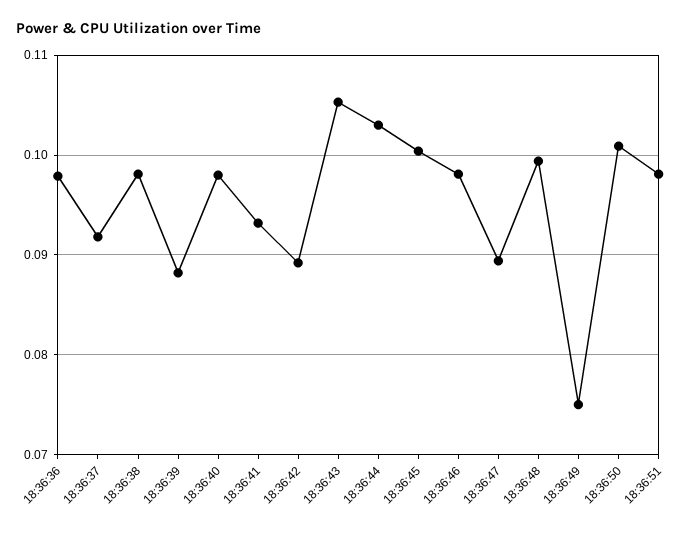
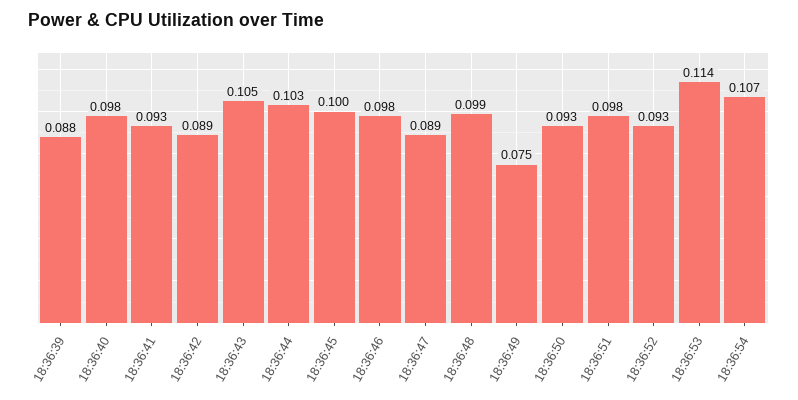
18:36:36: 0.098 -> none
18:36:37: 0.092 -> none
18:36:38: 0.098 -> none
18:36:50: 0.101 -> 0.093
18:36:52: none -> 0.093
18:36:53: none -> 0.114
18:36:54: none -> 0.107

